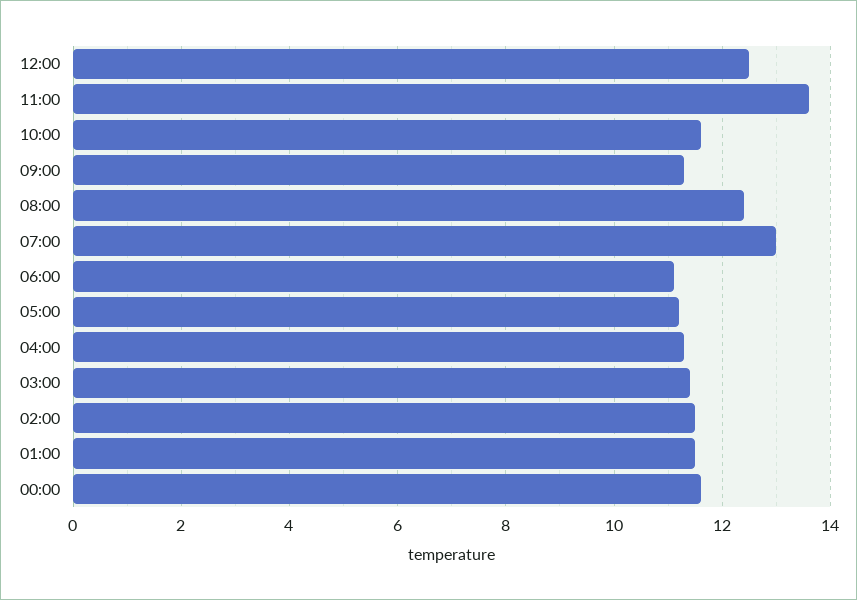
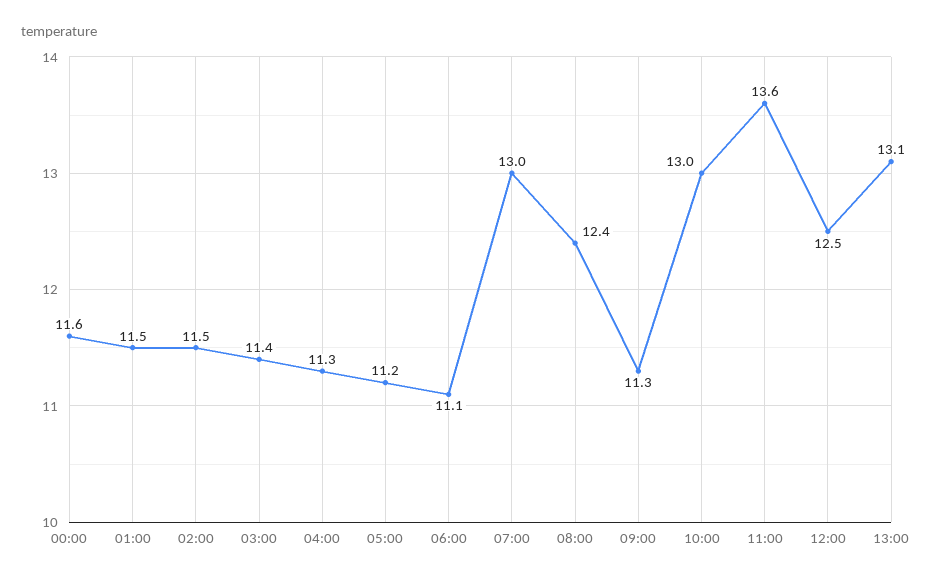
10:00: 11.5 -> 13
13:00: none -> 13.1

